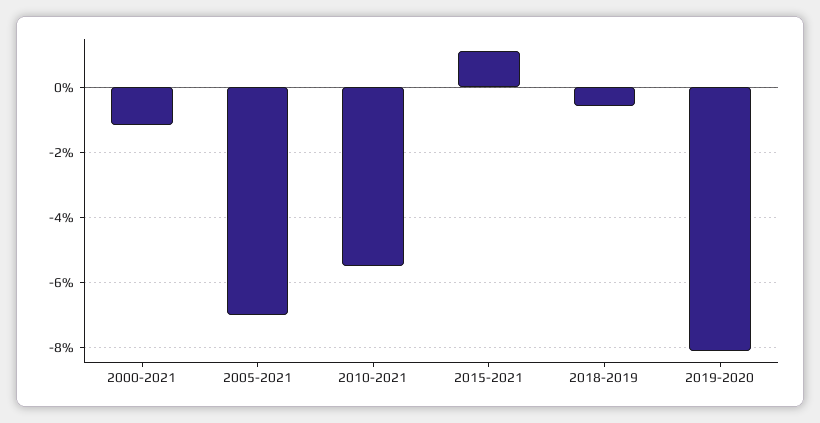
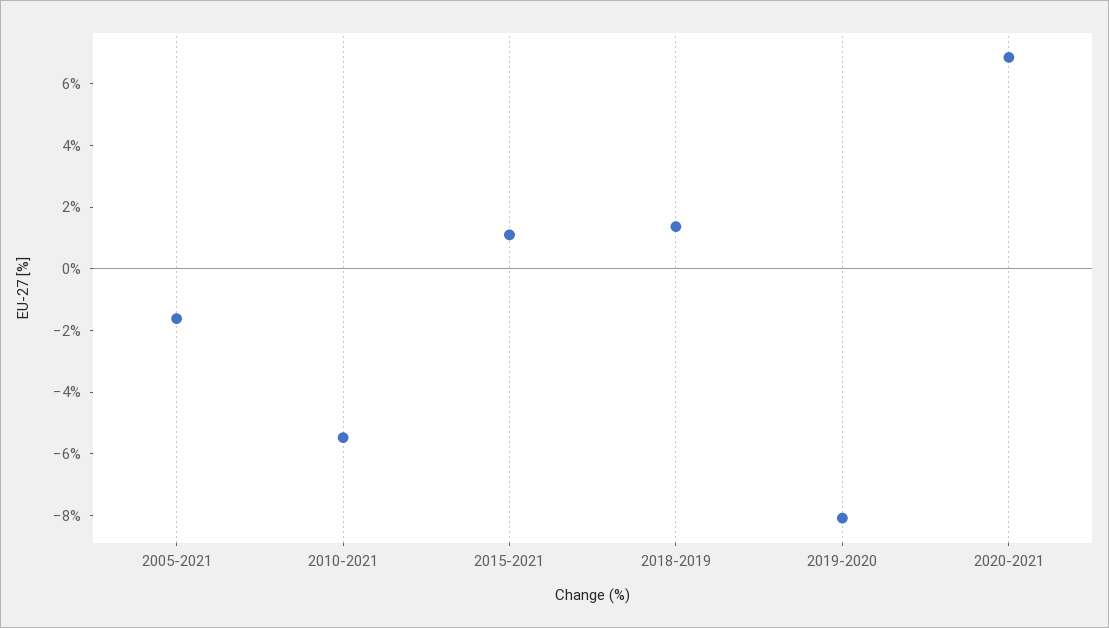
2000-2021: -1.2 -> none
2005-2021: -7 -> -1.5
2018-2019: -0.6 -> 1.5
2020-2021: none -> 7

